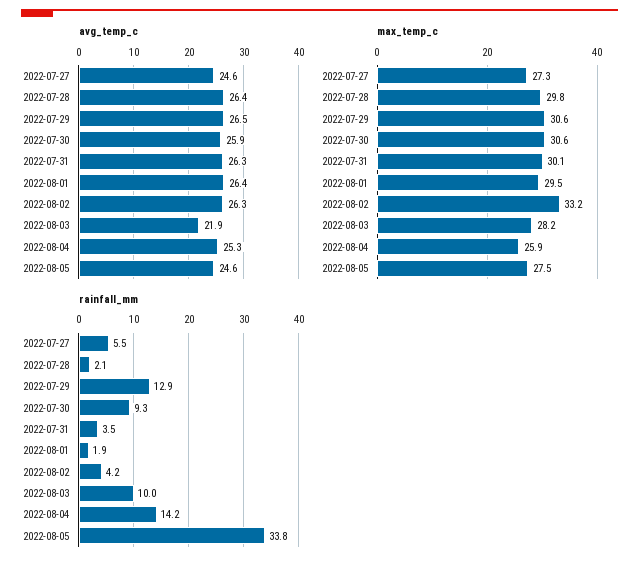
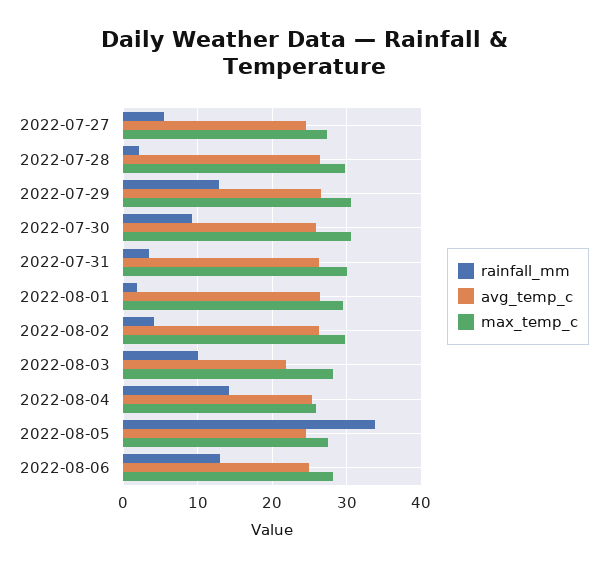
max_temp_c, 2022-08-02: 33.2 -> 30
rainfall_mm, 2022-08-06: none -> 13
avg_temp_c, 2022-08-06: none -> 25
max_temp_c, 2022-08-06: none -> 28

